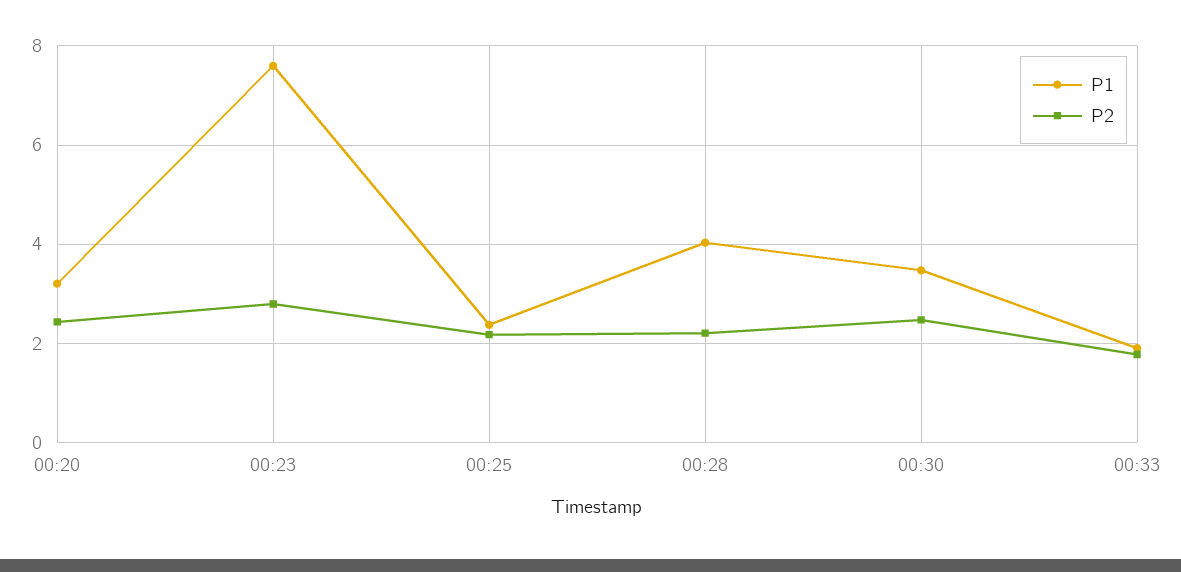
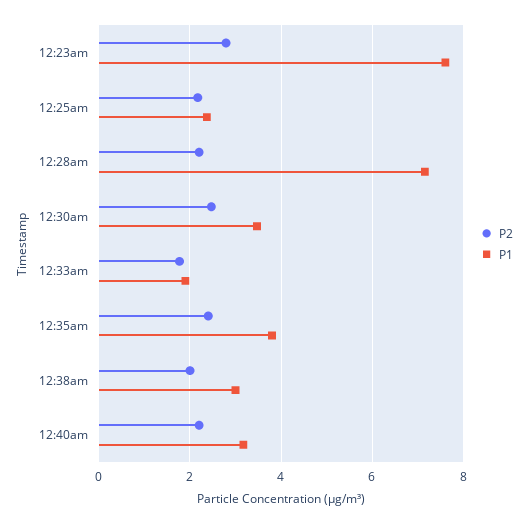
P1, 00:20: 3.2 -> none
P2, 00:20: 2.4 -> none
P1, 00:28: 4 -> 7.2
P2, 12:35am: none -> 2.4
P1, 12:35am: none -> 3.8
P2, 12:38am: none -> 2
P1, 12:38am: none -> 3
P2, 12:40am: none -> 2.2
P1, 12:40am: none -> 3.2

